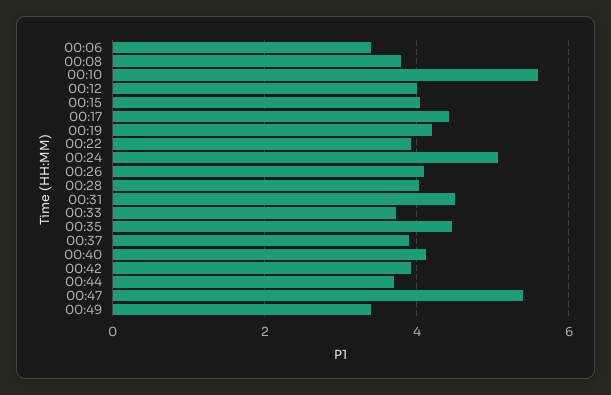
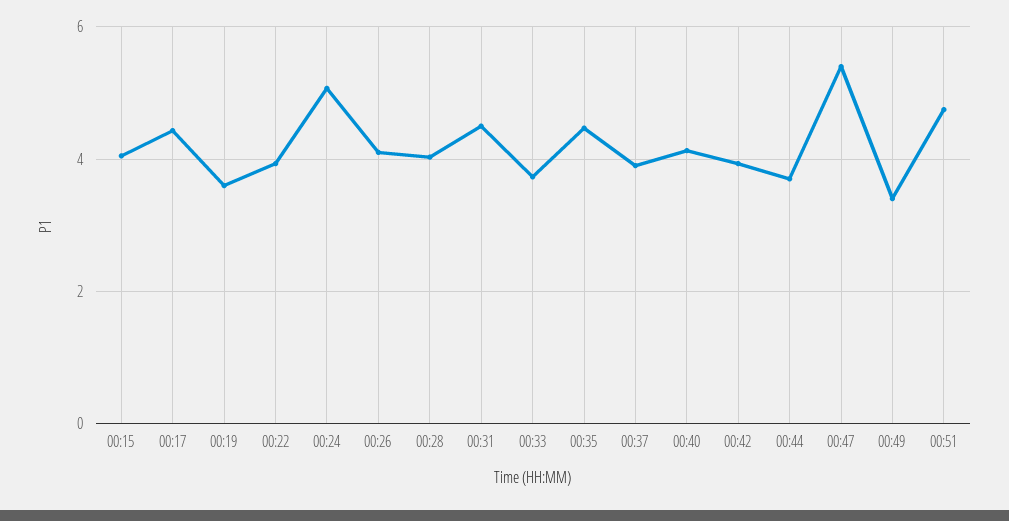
00:06: 3.4 -> none
00:08: 3.8 -> none
00:10: 5.6 -> none
00:12: 4 -> none
00:19: 4.2 -> 3.6
00:51: none -> 4.8

